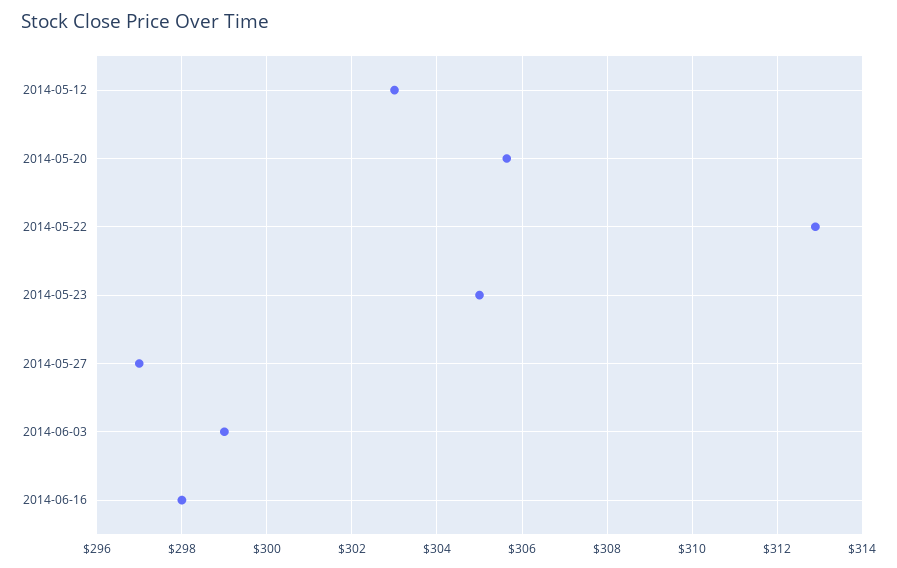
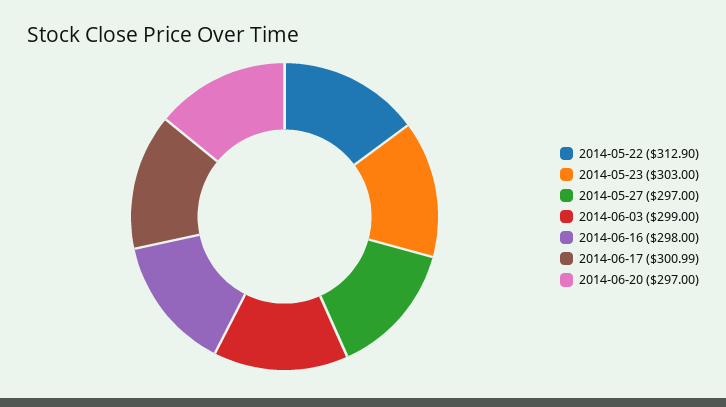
2014-05-12: 303 -> none
2014-05-20: 305.6 -> none
2014-05-23: 305 -> 303
2014-06-17: none -> 300.99
2014-06-20: none -> 297

